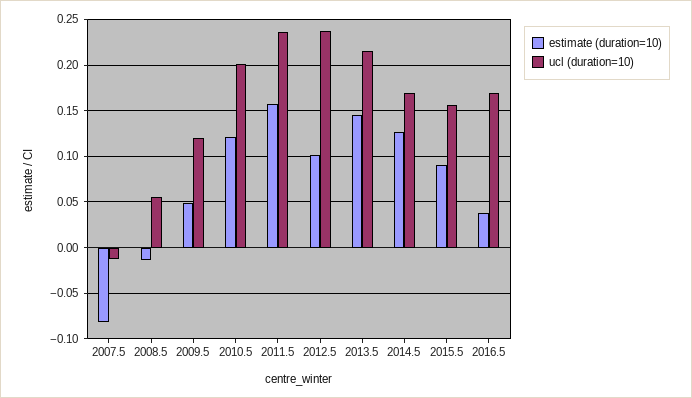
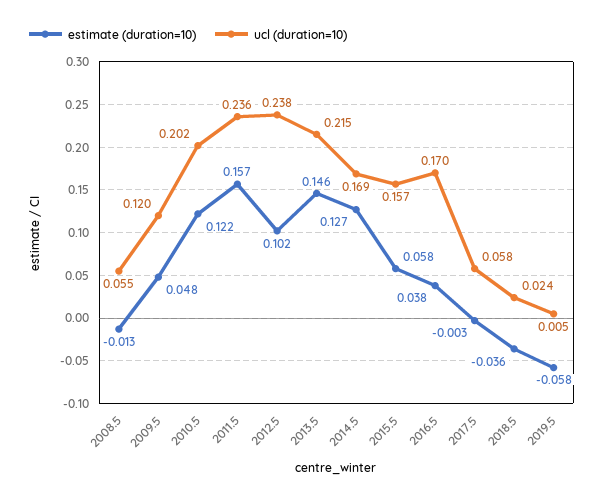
estimate (duration=10), 2007.5: -0.08 -> none
ucl (duration=10), 2007.5: -0.01 -> none
estimate (duration=10), 2015.5: 0.09 -> 0.058
estimate (duration=10), 2017.5: none -> -0.003
ucl (duration=10), 2017.5: none -> 0.058
estimate (duration=10), 2018.5: none -> -0.036
ucl (duration=10), 2018.5: none -> 0.024
estimate (duration=10), 2019.5: none -> -0.058
ucl (duration=10), 2019.5: none -> 0.005

